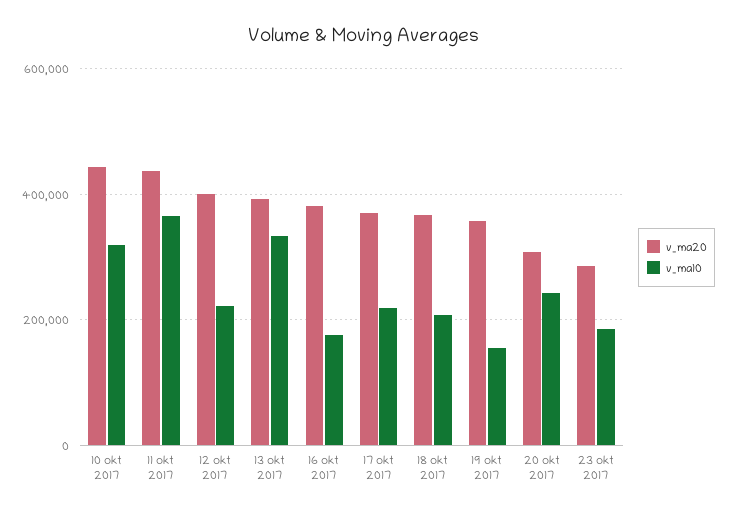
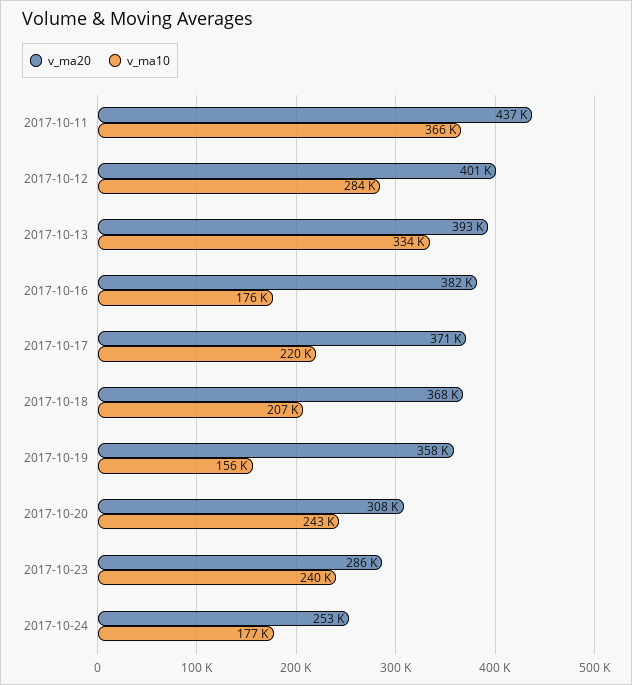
v_ma20, 10 okt 2017: 440000 -> none
v_ma10, 10 okt 2017: 320000 -> none
v_ma10, 12 okt 2017: 220000 -> 284000
v_ma10, 23 okt 2017: 180000 -> 240000
v_ma20, 2017-10-24: none -> 253000
v_ma10, 2017-10-24: none -> 177000

